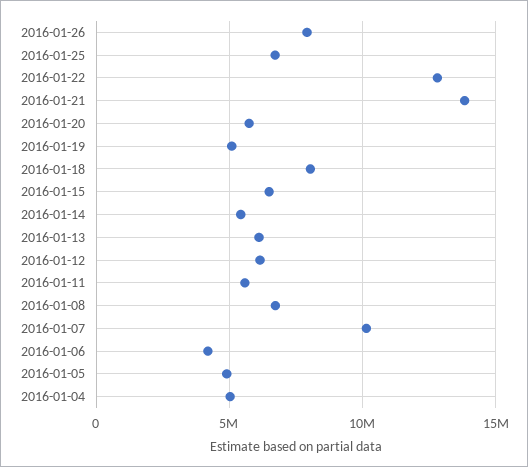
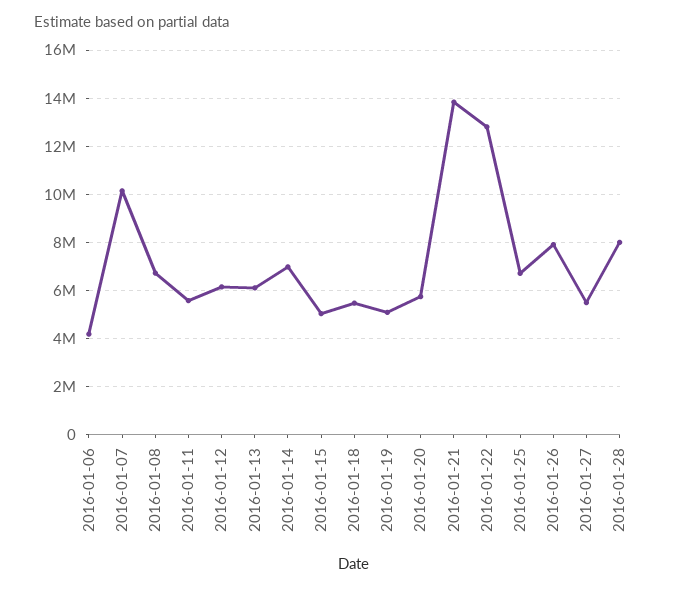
2016-01-18: 8000000 -> 5500000
2016-01-15: 6500000 -> 5000000
2016-01-14: 5500000 -> 7000000
2016-01-05: 5000000 -> none
2016-01-04: 5000000 -> none
2016-01-27: none -> 5500000
2016-01-28: none -> 8000000

